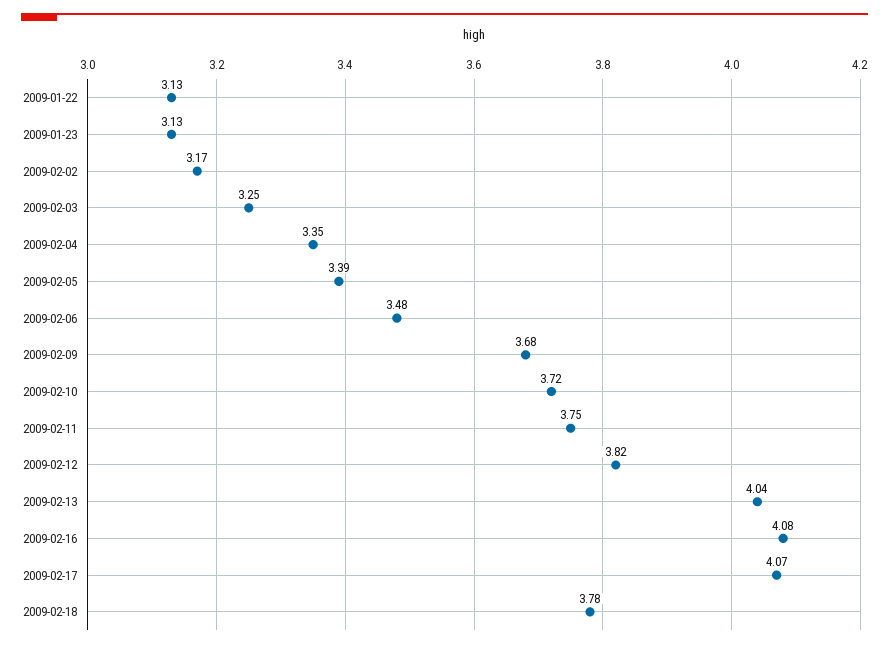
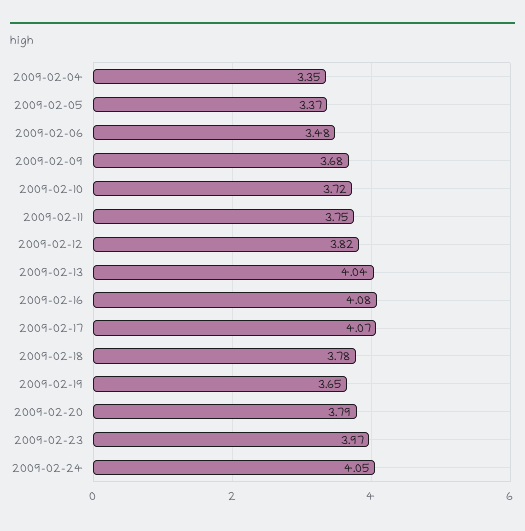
2009-01-22: 3.13 -> none
2009-01-23: 3.13 -> none
2009-02-02: 3.17 -> none
2009-02-03: 3.25 -> none
2009-02-05: 3.39 -> 3.37
2009-02-19: none -> 3.65
2009-02-20: none -> 3.79
2009-02-23: none -> 3.97
2009-02-24: none -> 4.05

